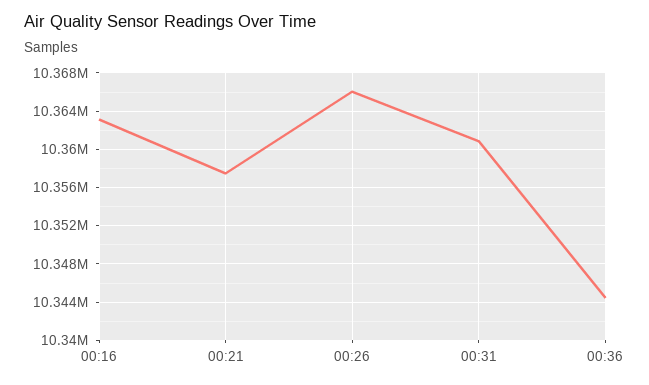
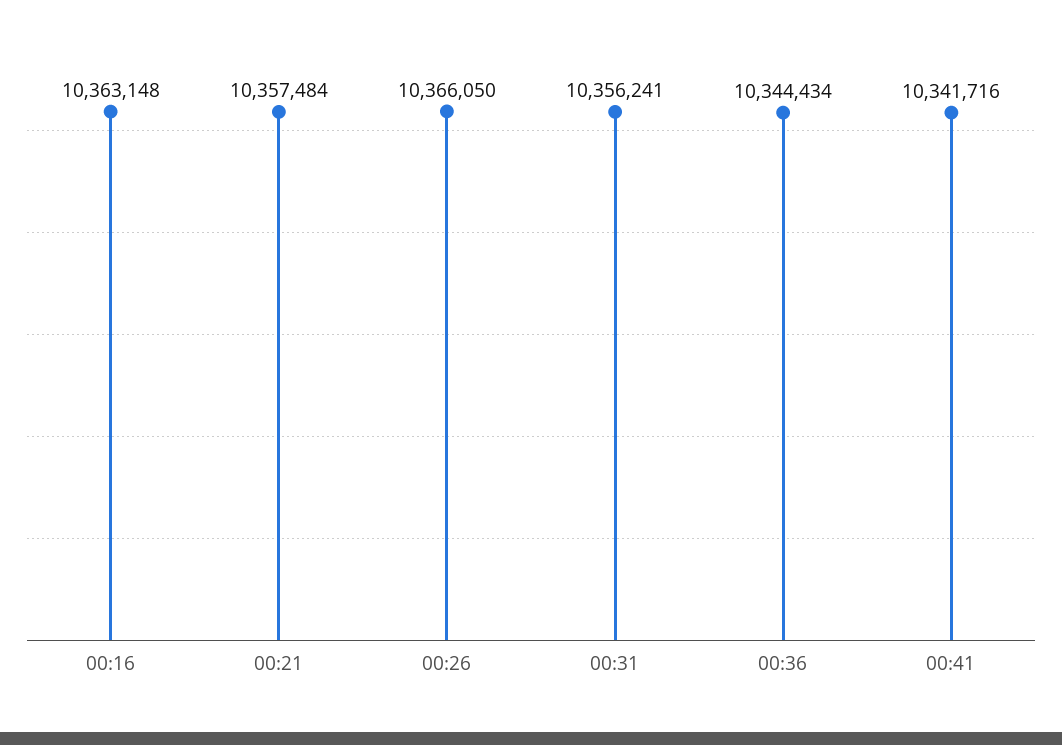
00:31: 10361000 -> 10356241
00:41: none -> 10341716

